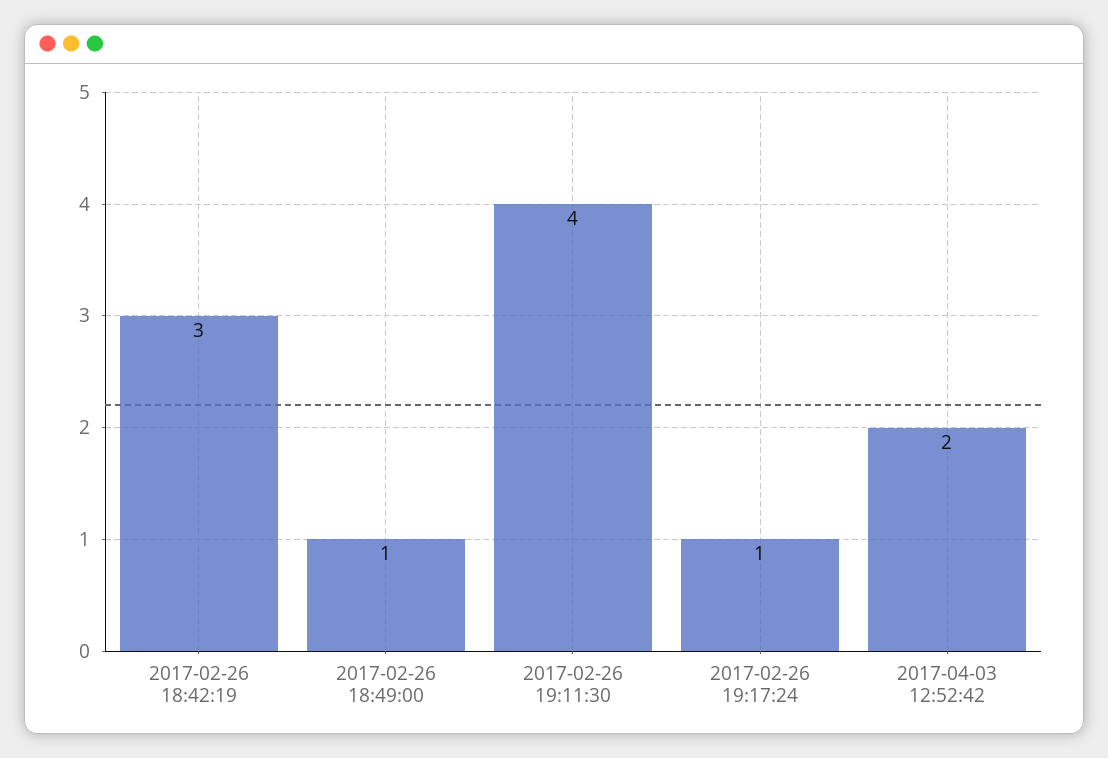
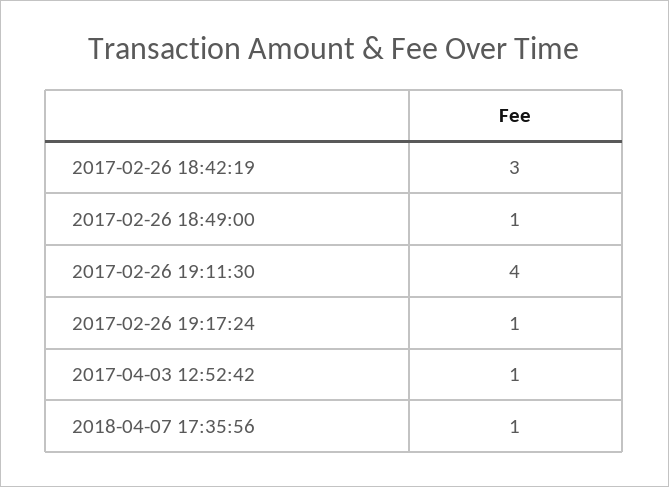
2017-04-03 12:52:42: 2 -> 1
2018-04-07 17:35:56: none -> 1

